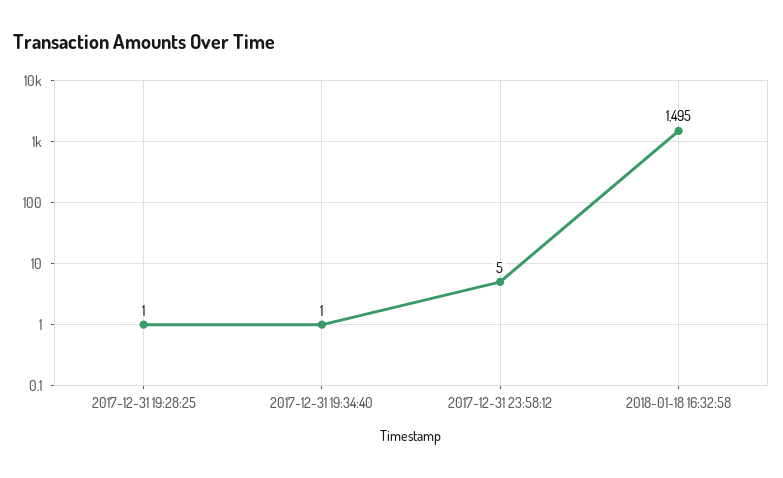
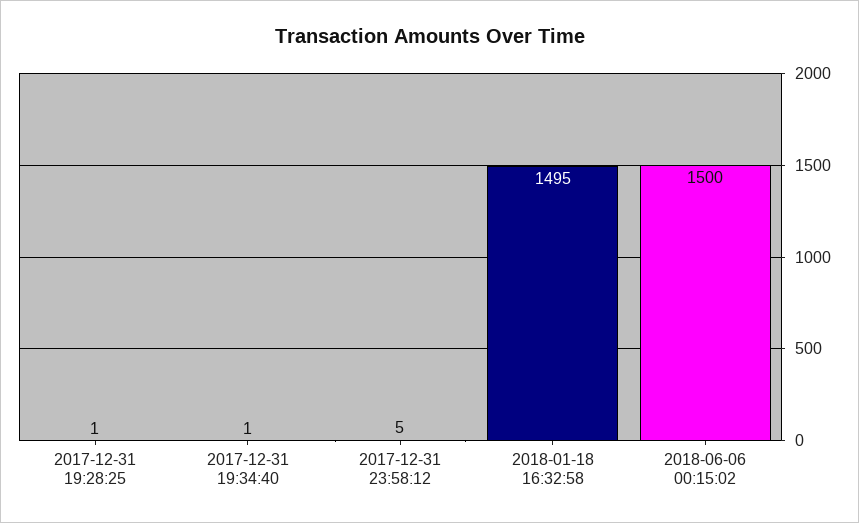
2018-06-06 00:15:02: none -> 1500

